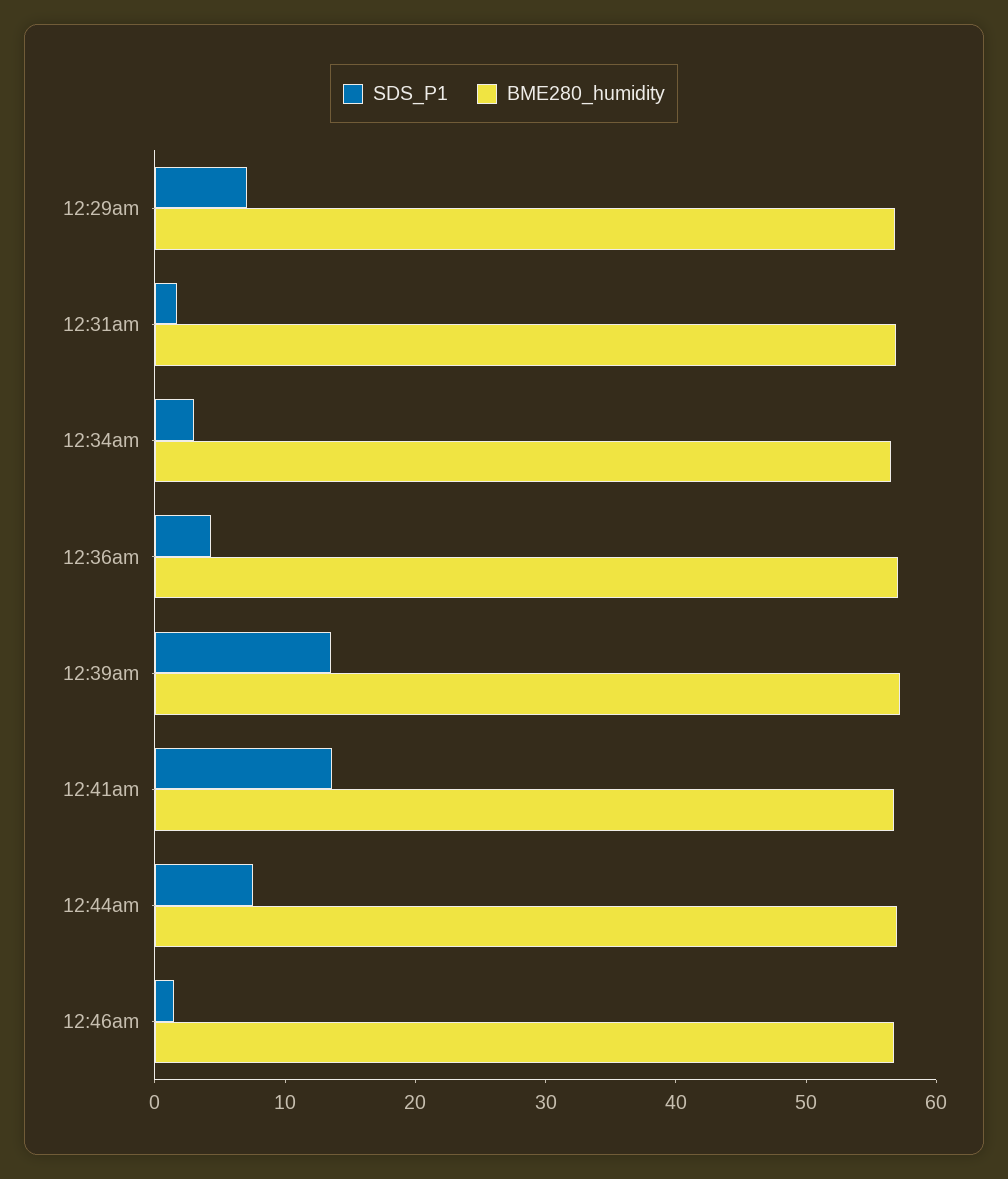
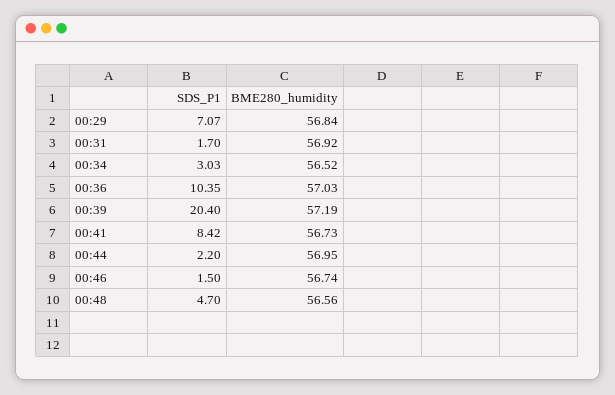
SDS_P1, 12:36am: 4 -> 10.35
SDS_P1, 12:39am: 14 -> 20.4
SDS_P1, 12:41am: 14 -> 8.42
SDS_P1, 12:44am: 8 -> 2.2
SDS_P1, 00:48: none -> 4.7
BME280_humidity, 00:48: none -> 56.56

